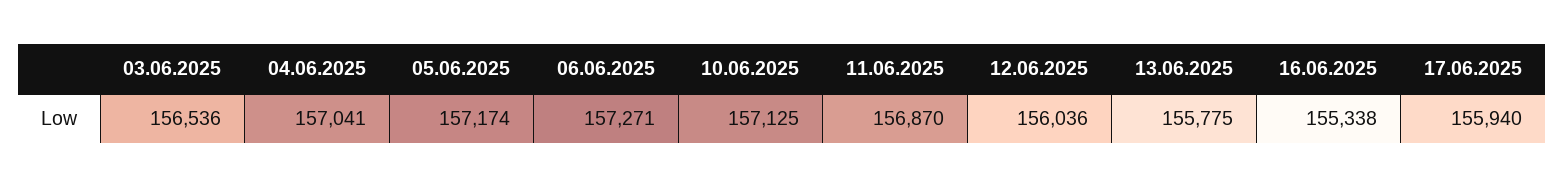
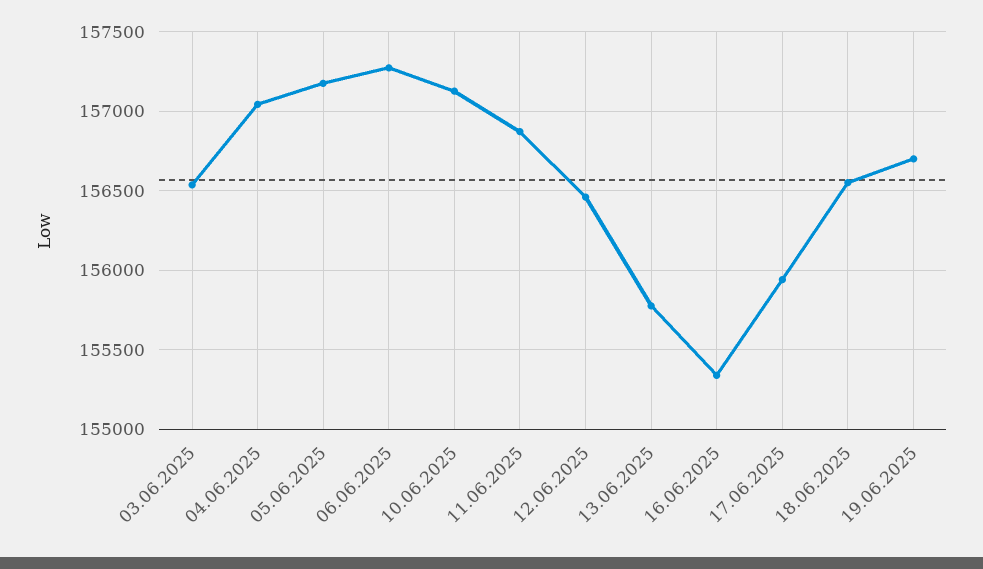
12.06.2025: 156036 -> 156450
18.06.2025: none -> 156550
19.06.2025: none -> 156700

